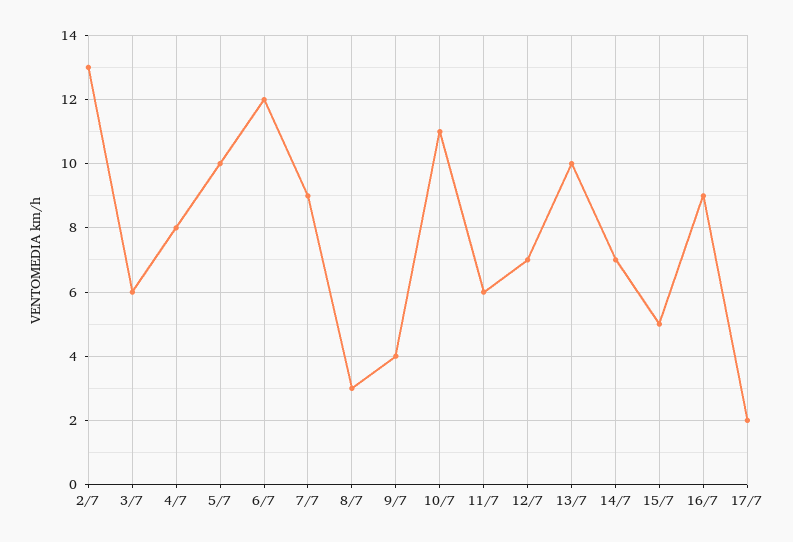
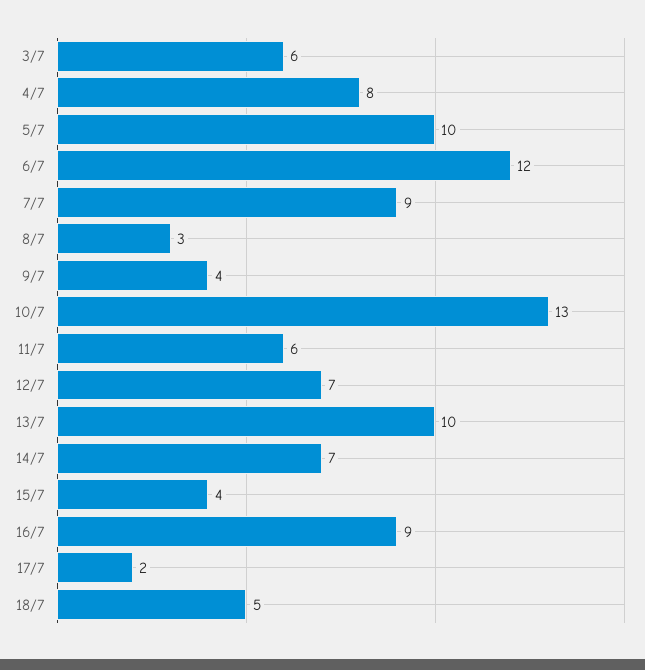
2/7: 13 -> none
10/7: 11 -> 13
15/7: 5 -> 4
18/7: none -> 5

